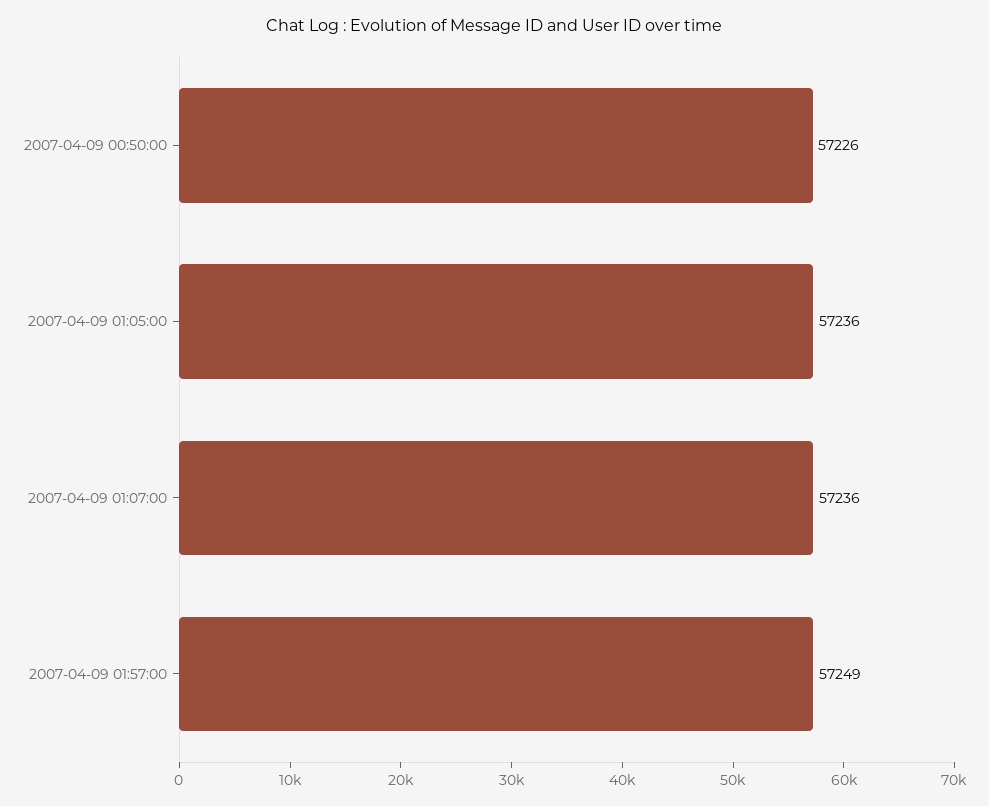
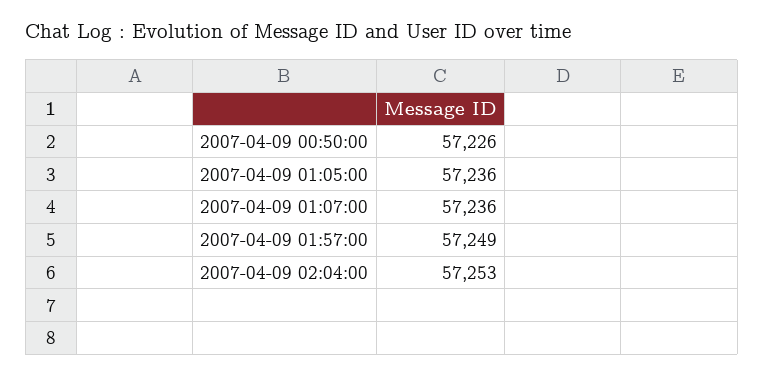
2007-04-09 02:04:00: none -> 57253

